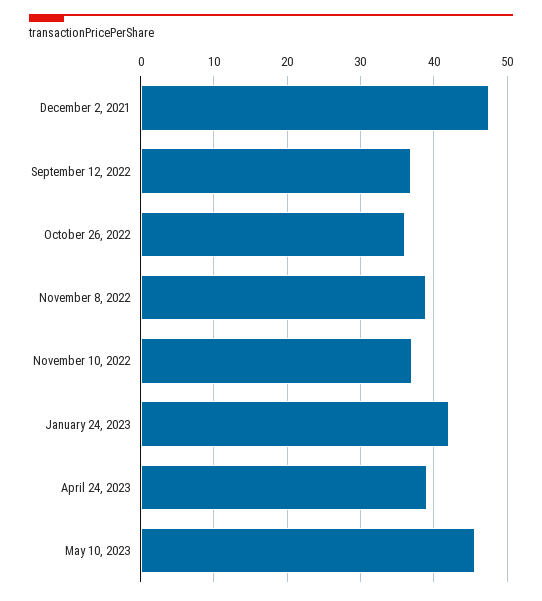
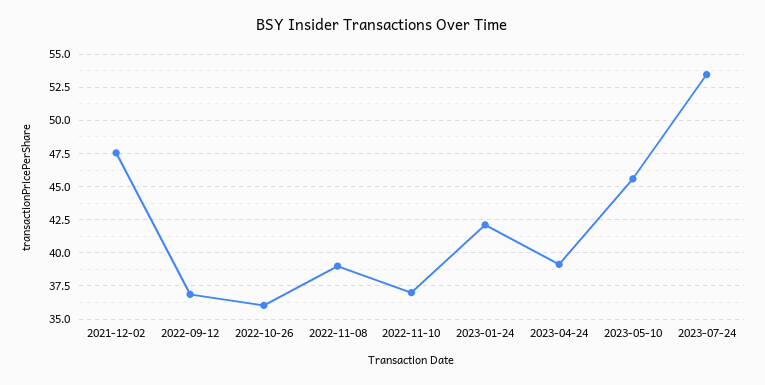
2023-07-24: none -> 53.5

